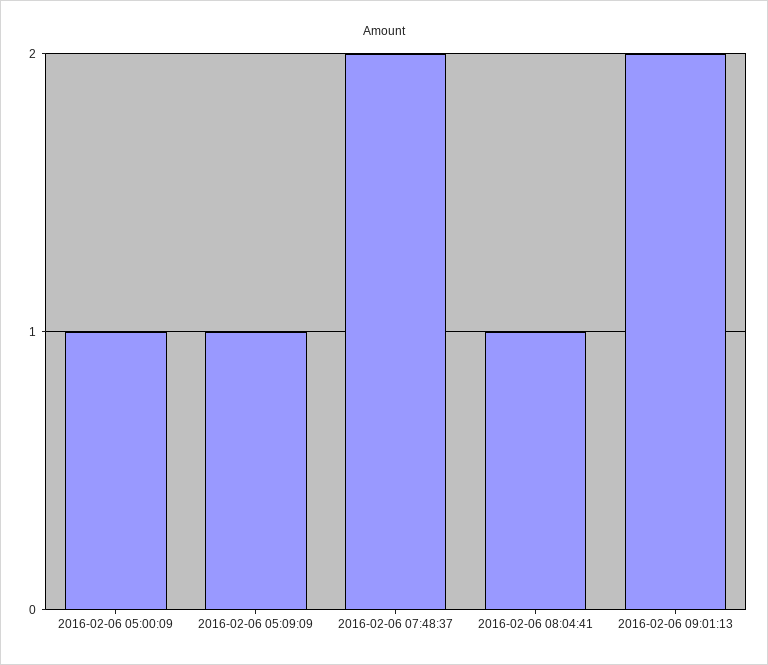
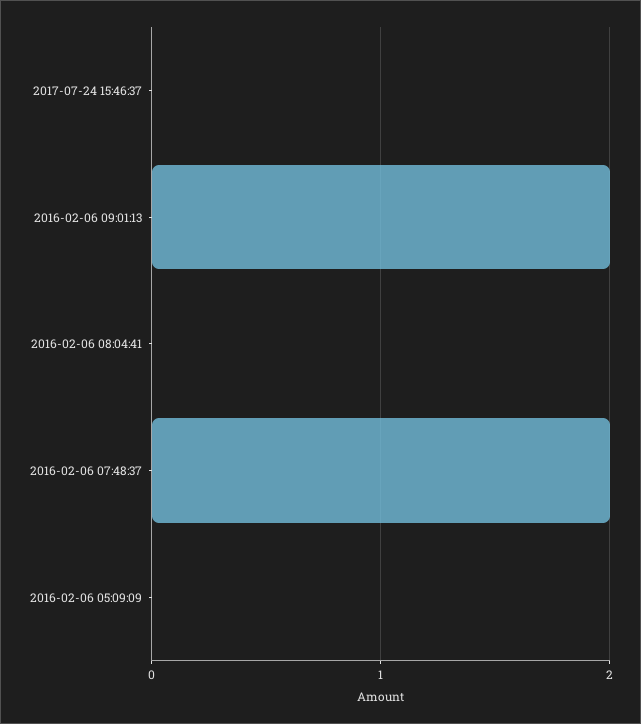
2016-02-06 05:00:09: 1 -> none
2016-02-06 05:09:09: 1 -> 0
2016-02-06 08:04:41: 1 -> 0
2017-07-24 15:46:37: none -> 0

